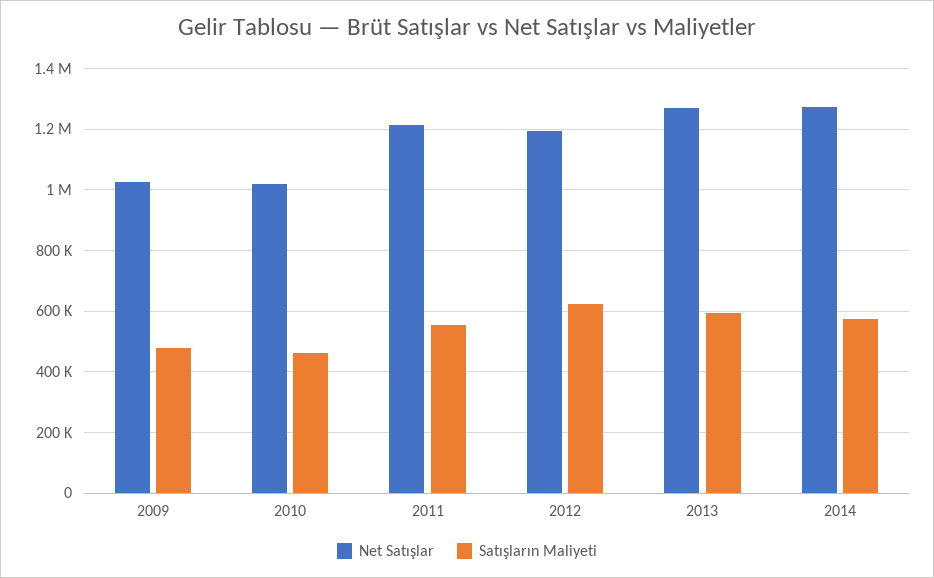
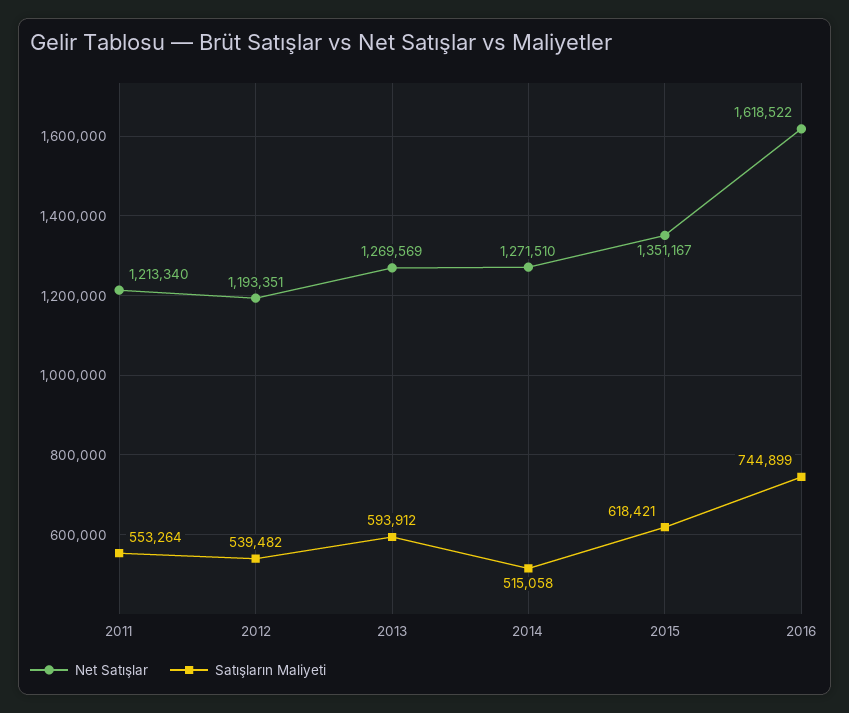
Net Satışlar, 2009: 1020000 -> none
Satışların Maliyeti, 2009: 480000 -> none
Net Satışlar, 2010: 1020000 -> none
Satışların Maliyeti, 2010: 460000 -> none
Satışların Maliyeti, 2012: 620000 -> 539482
Satışların Maliyeti, 2014: 580000 -> 515058
Net Satışlar, 2015: none -> 1351167
Satışların Maliyeti, 2015: none -> 618421
Net Satışlar, 2016: none -> 1618522
Satışların Maliyeti, 2016: none -> 744899

